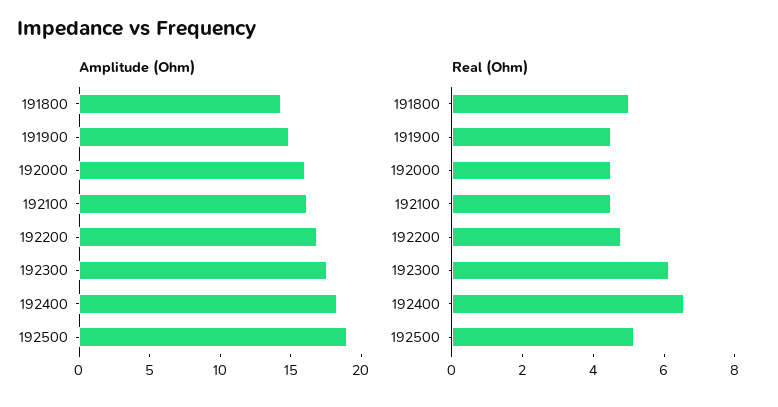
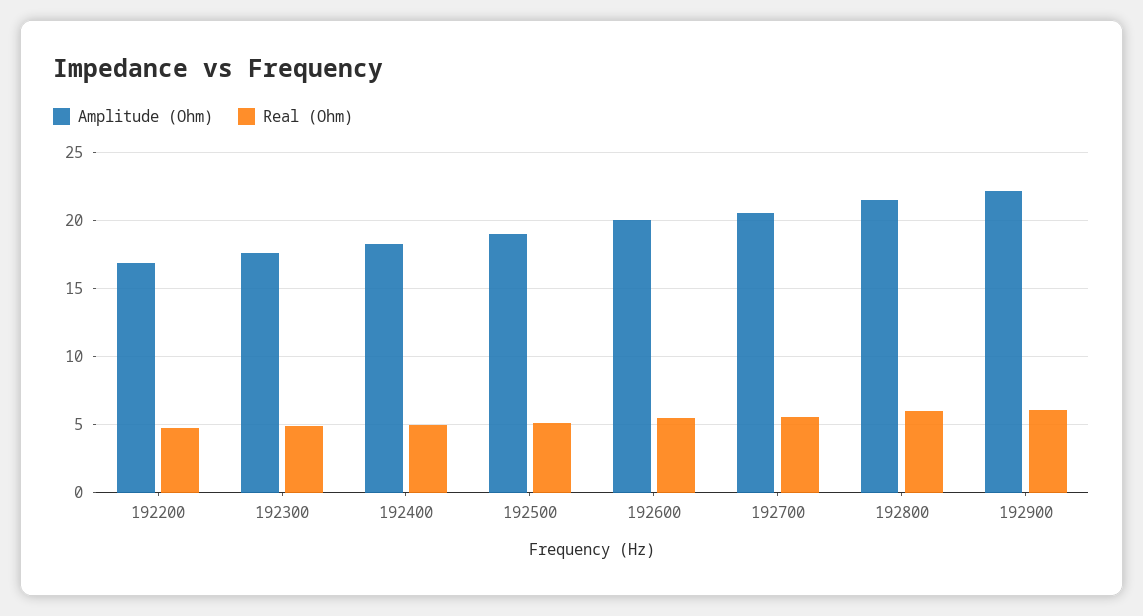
Amplitude (Ohm), 191800: 14 -> none
Amplitude (Ohm), 191900: 15 -> none
Amplitude (Ohm), 192000: 16 -> none
Amplitude (Ohm), 192100: 16 -> none
Real (Ohm), 191800: 5 -> none
Real (Ohm), 191900: 4.5 -> none
Real (Ohm), 192000: 4.5 -> none
Real (Ohm), 192100: 4.5 -> none
Real (Ohm), 192300: 6 -> 5
Real (Ohm), 192400: 6.5 -> 5
Amplitude (Ohm), 192600: none -> 20
Real (Ohm), 192600: none -> 5.5
Amplitude (Ohm), 192700: none -> 20.5
Real (Ohm), 192700: none -> 5.5
Amplitude (Ohm), 192800: none -> 21.5
Real (Ohm), 192800: none -> 6
Amplitude (Ohm), 192900: none -> 22
Real (Ohm), 192900: none -> 6

